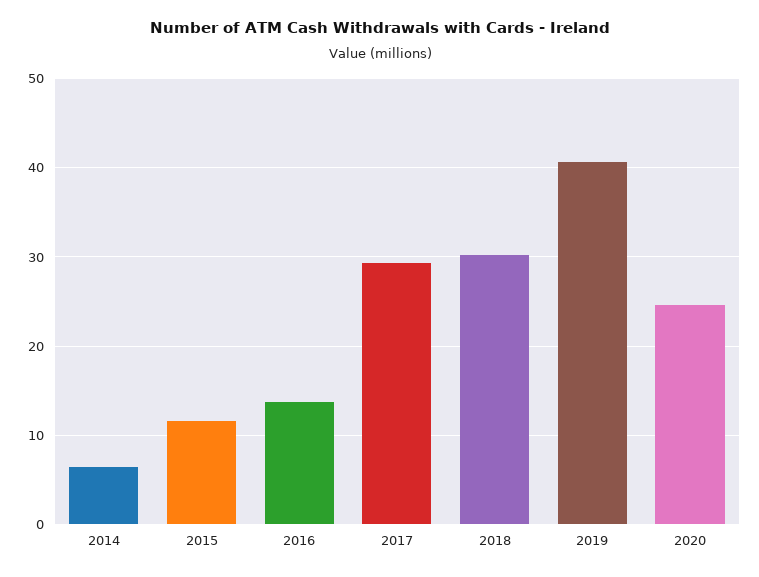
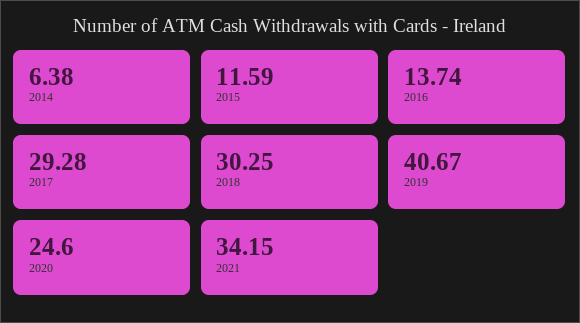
2021: none -> 34.15

